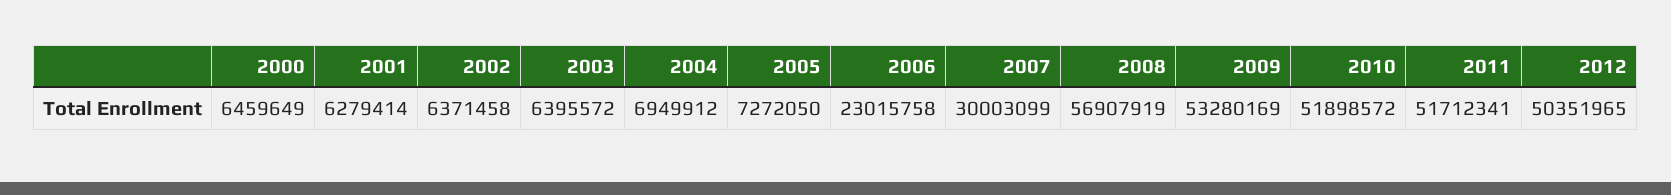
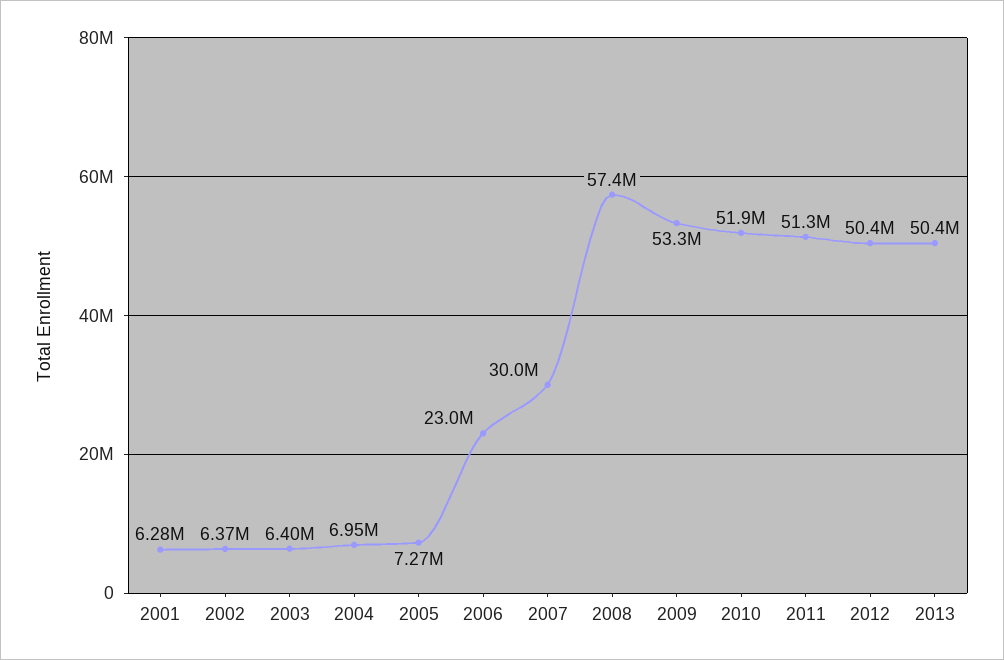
2000: 6459649 -> none
2008: 56907919 -> 57400000
2011: 51712341 -> 51300000
2013: none -> 50400000

